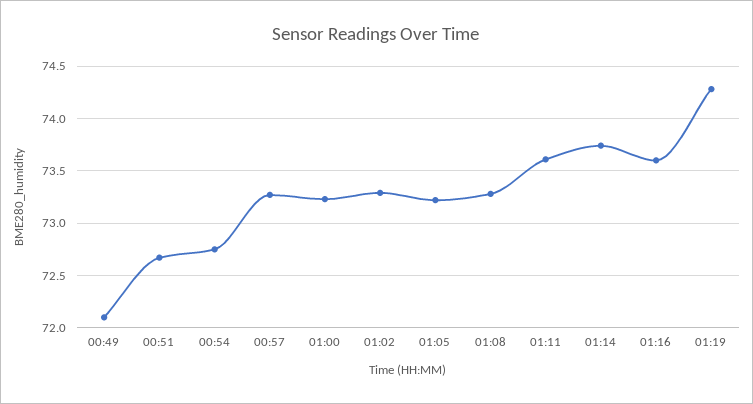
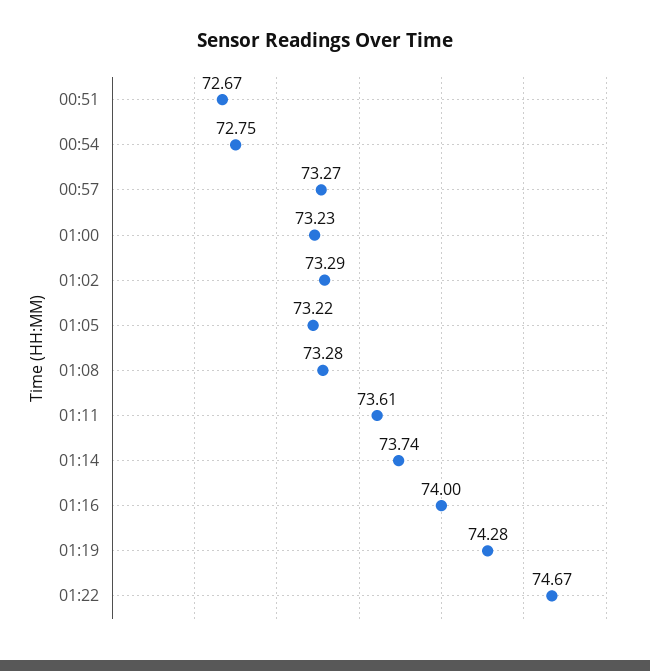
00:49: 72.1 -> none
01:16: 73.6 -> 74
01:22: none -> 74.67

